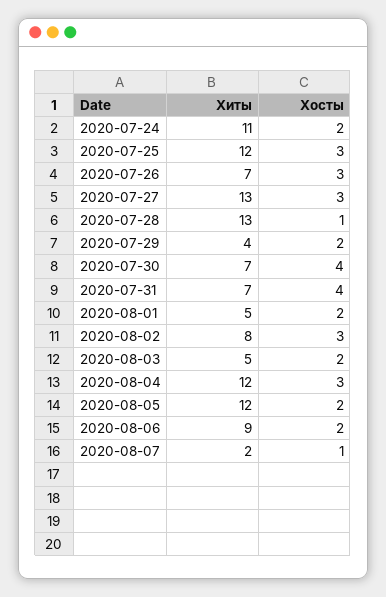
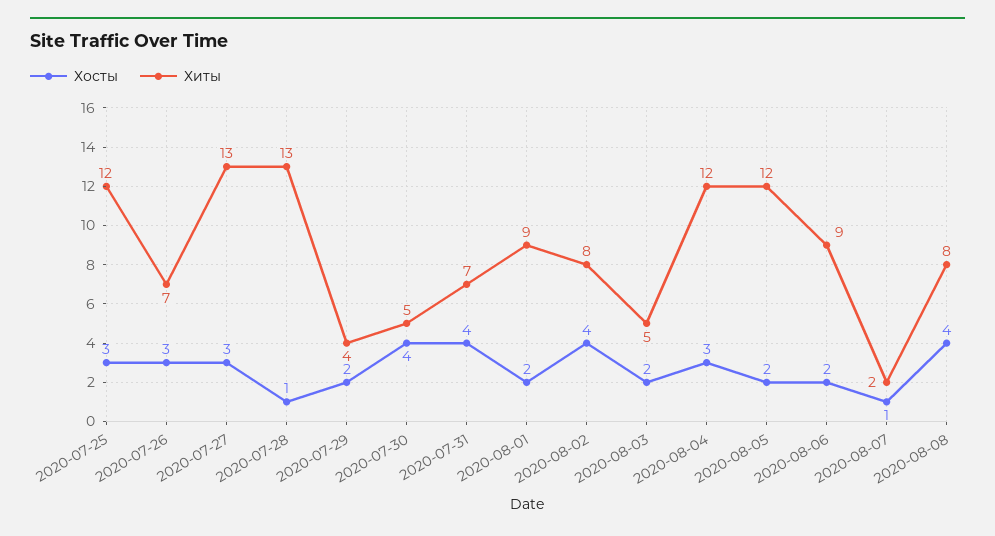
Хиты, 2020-07-24: 11 -> none
Хосты, 2020-07-24: 2 -> none
Хиты, 2020-07-30: 7 -> 5
Хиты, 2020-08-01: 5 -> 9
Хосты, 2020-08-02: 3 -> 4
Хосты, 2020-08-08: none -> 4
Хиты, 2020-08-08: none -> 8

